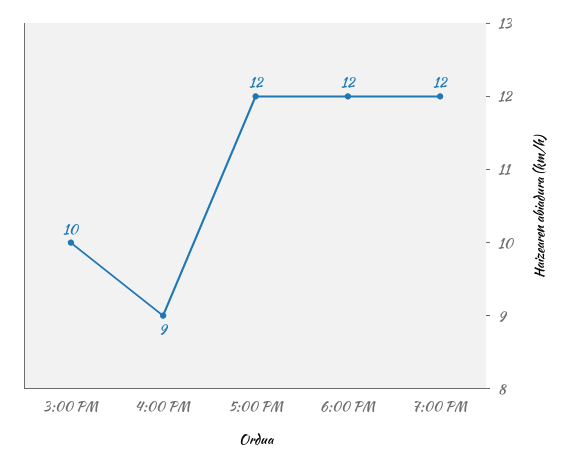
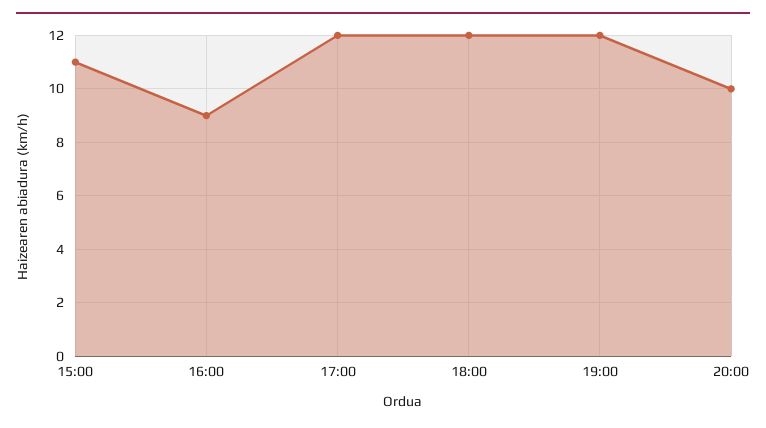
3:00 PM: 10 -> 11
20:00: none -> 10

